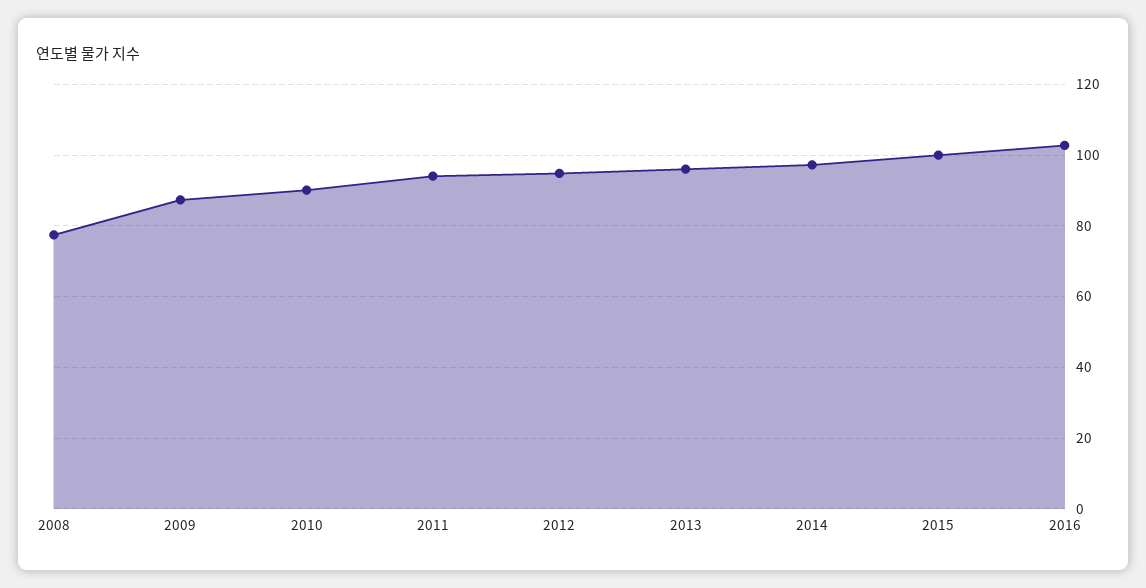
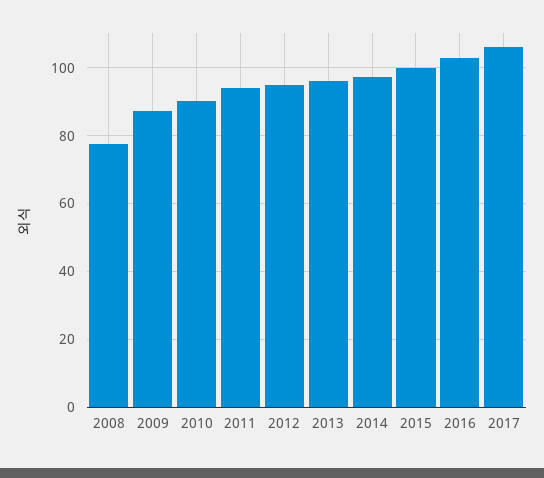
2017: none -> 106

